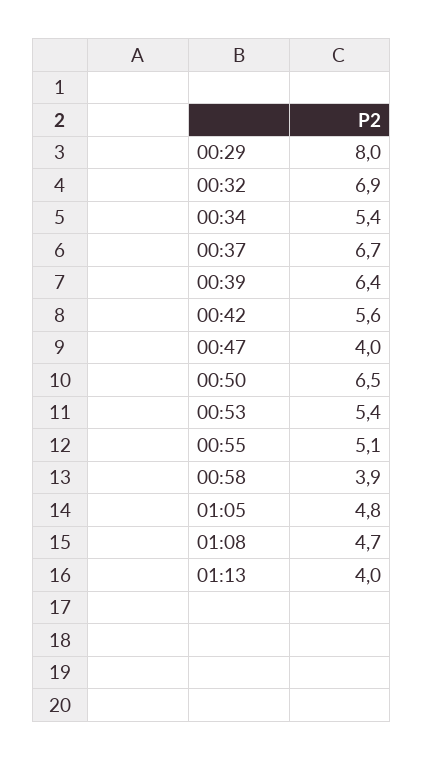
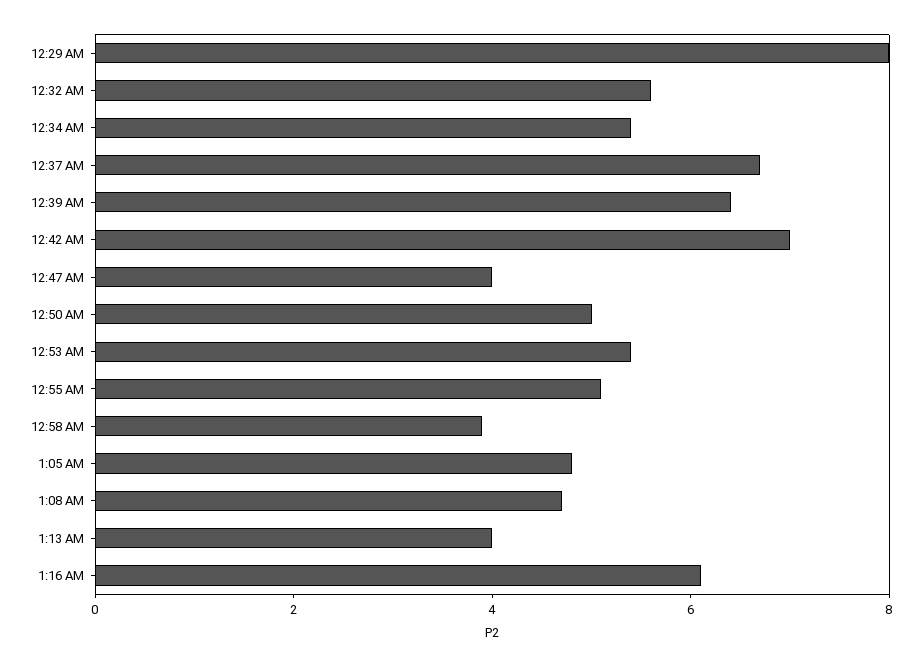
00:32: 6.9 -> 5.5
00:42: 5.6 -> 7
00:50: 6.5 -> 5
1:16 AM: none -> 6

